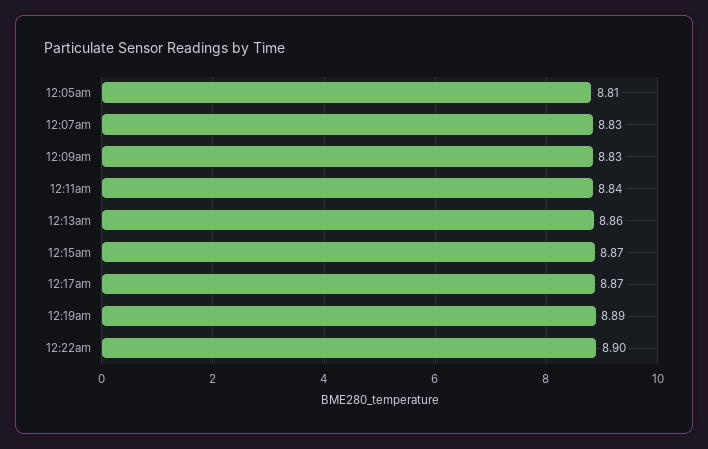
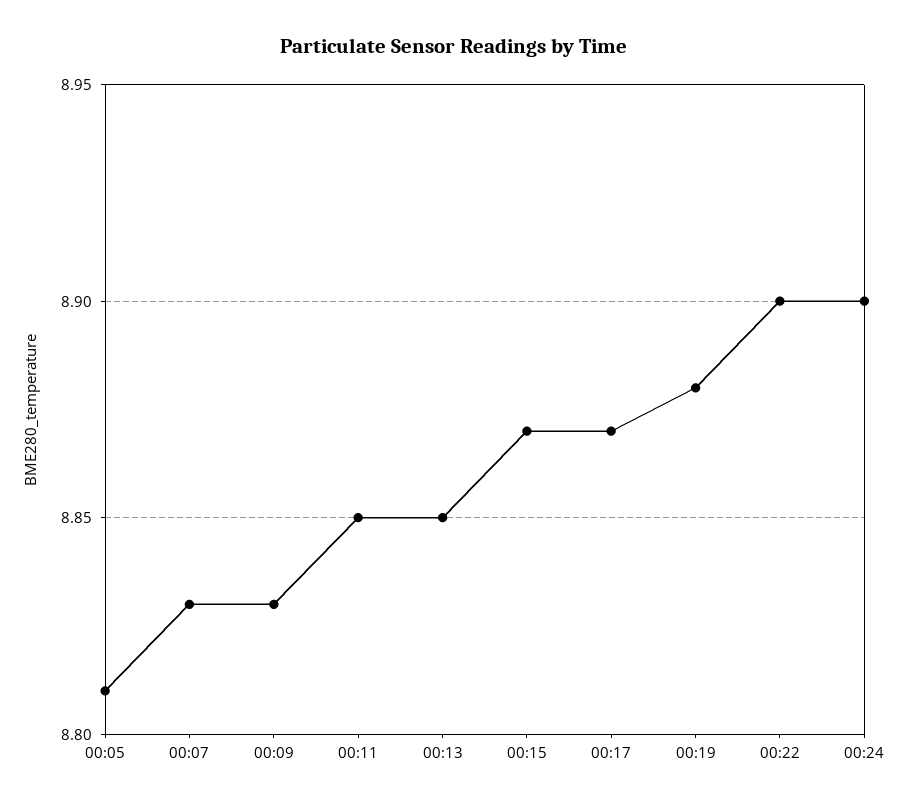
12:11am: 8.84 -> 8.85
12:13am: 8.86 -> 8.85
12:19am: 8.89 -> 8.88
00:24: none -> 8.9

